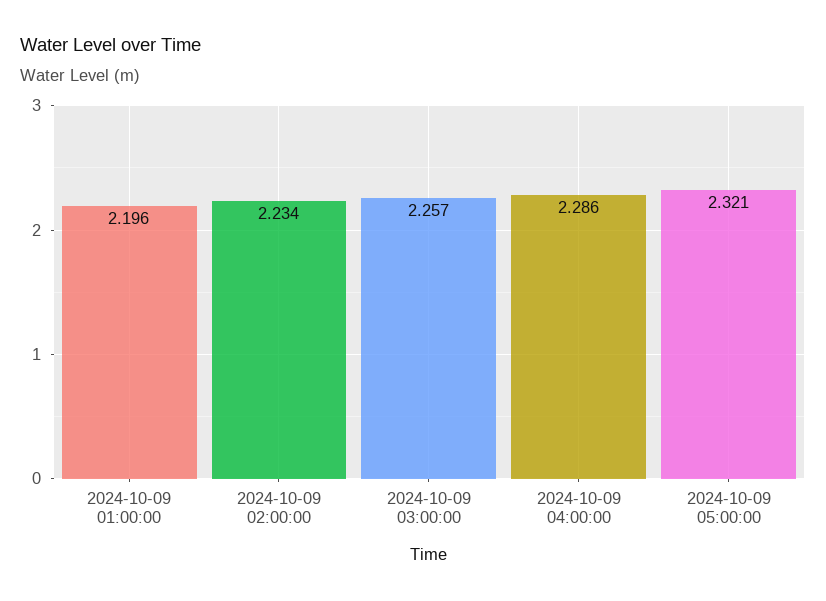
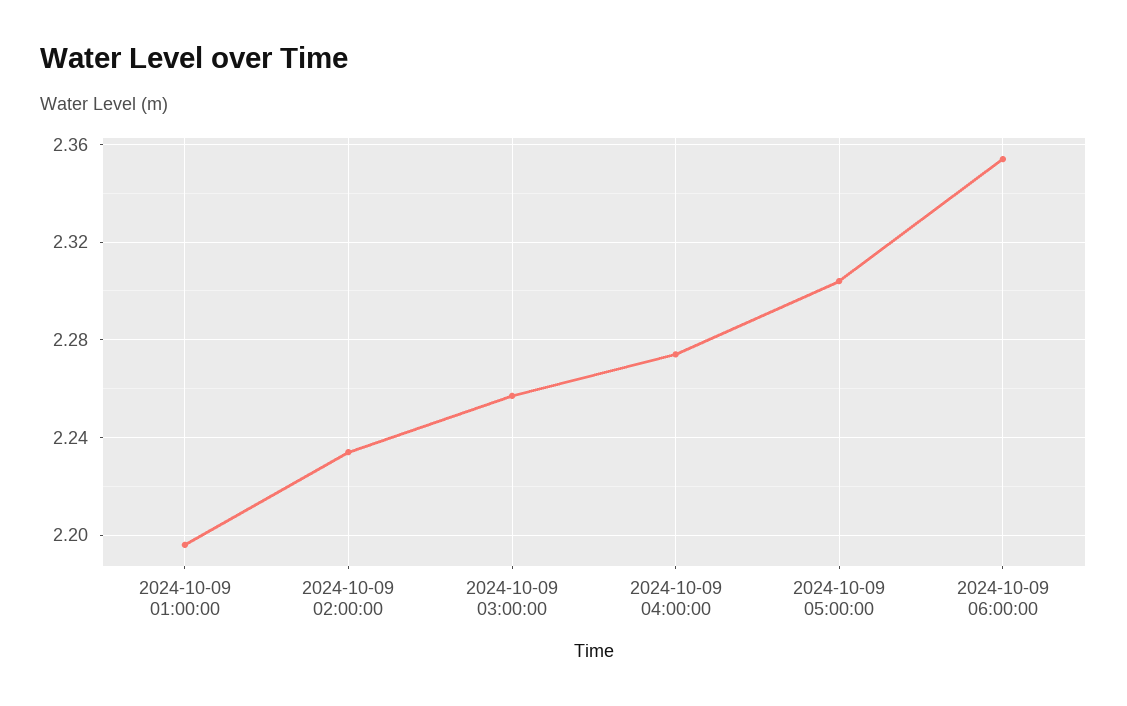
2024-10-09 04:00:00: 2.286 -> 2.275
2024-10-09 05:00:00: 2.321 -> 2.305
2024-10-09 06:00:00: none -> 2.355

